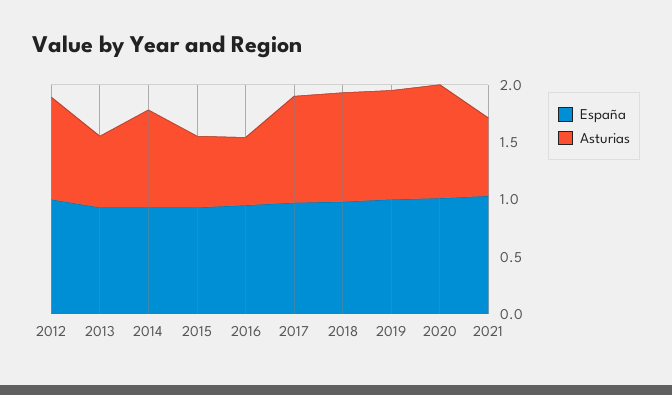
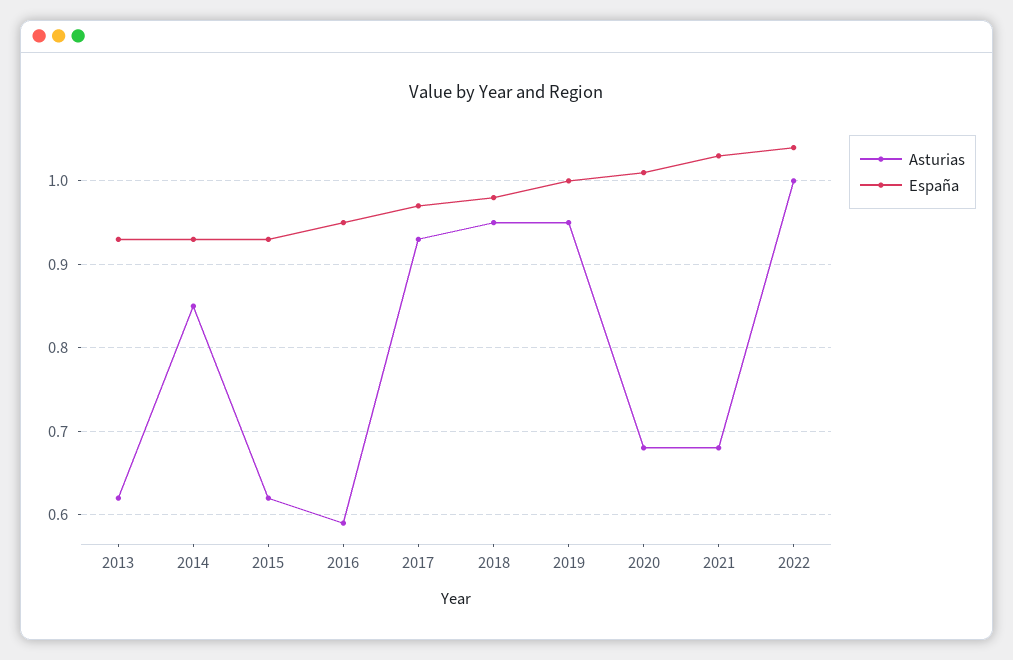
España, 2012: 1 -> none
Asturias, 2012: 0.9 -> none
Asturias, 2020: 1 -> 0.68
Asturias, 2022: none -> 1
España, 2022: none -> 1.04

